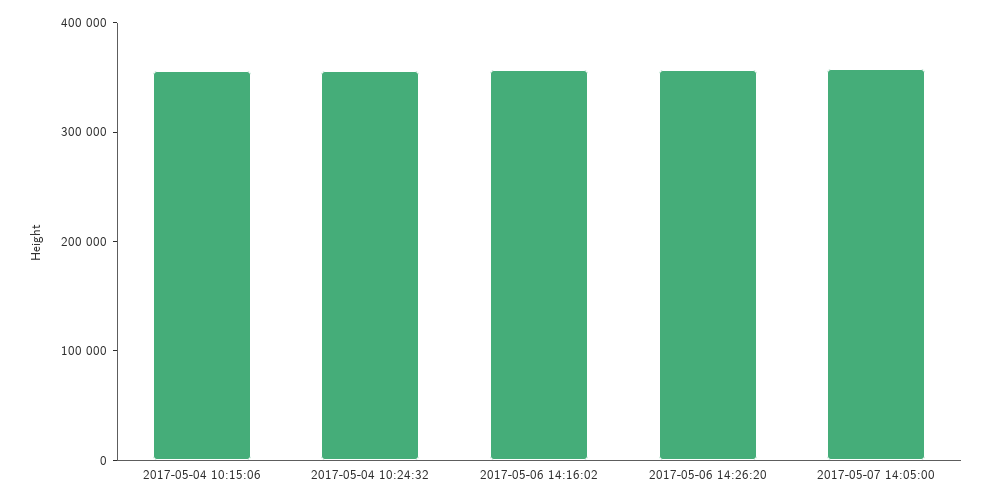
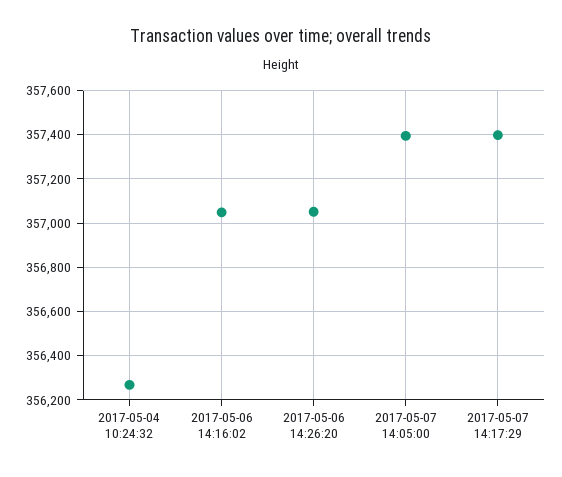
2017-05-04 10:15:06: 360000 -> none
2017-05-07 14:17:29: none -> 357400

